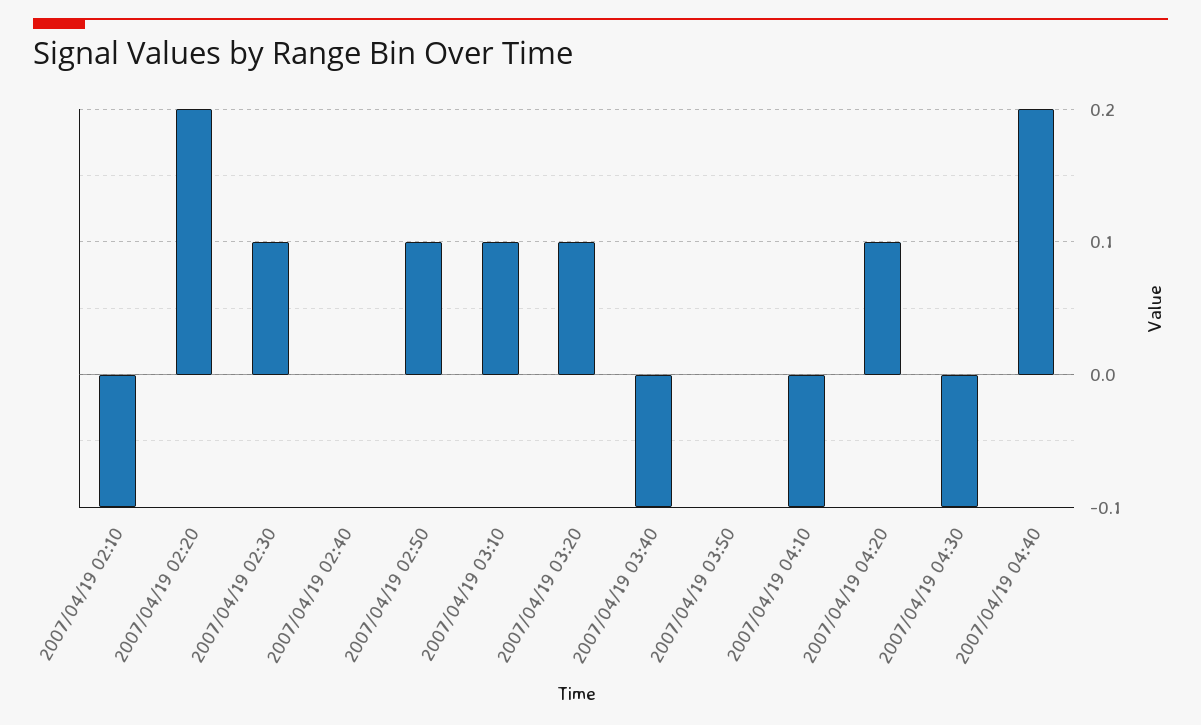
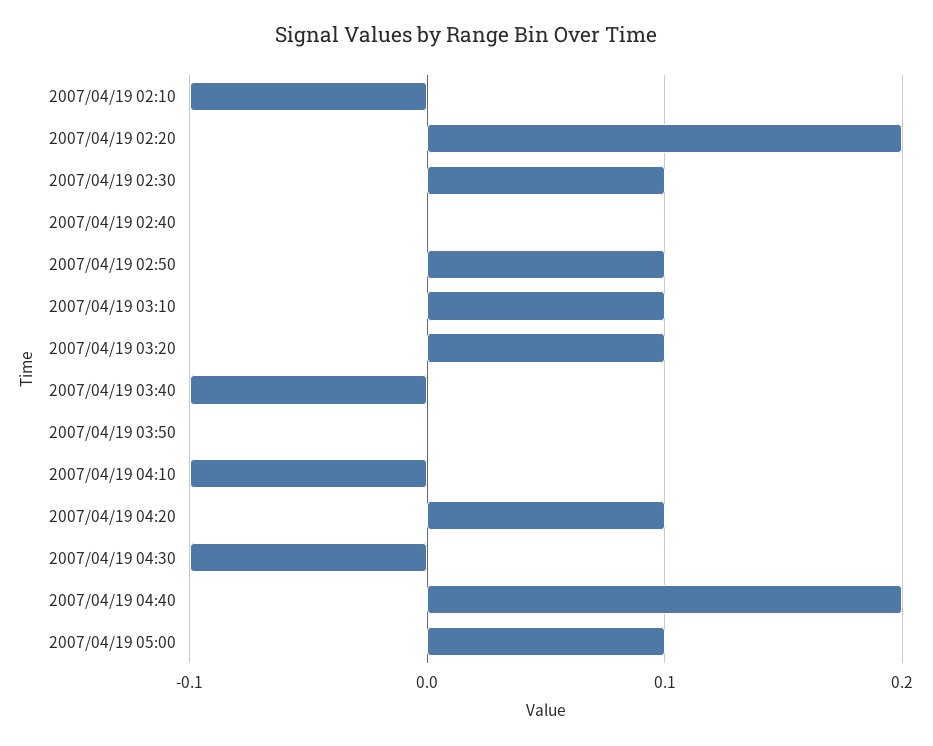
2007/04/19 05:00: none -> 0.1

